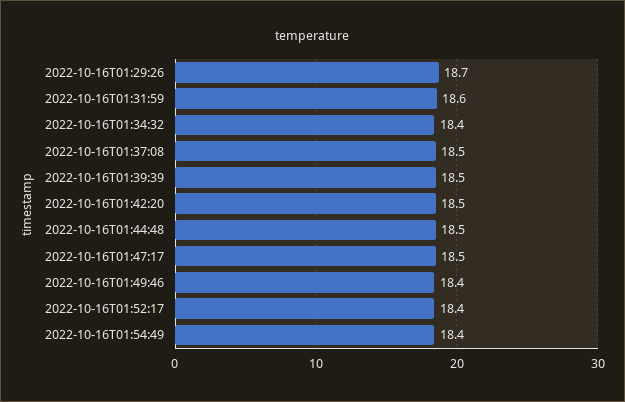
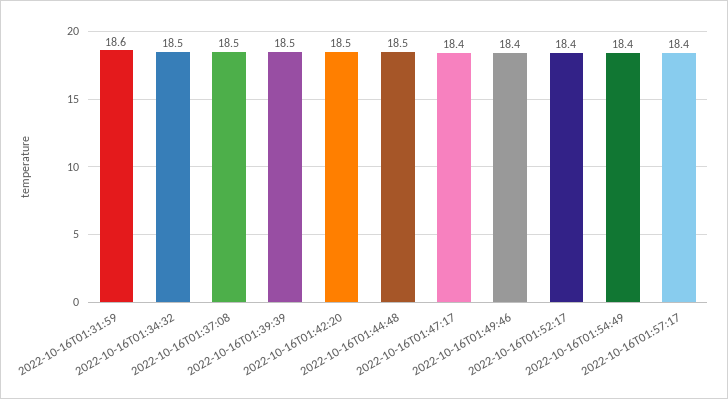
2022-10-16T01:29:26: 18.7 -> none
2022-10-16T01:34:32: 18.4 -> 18.5
2022-10-16T01:47:17: 18.5 -> 18.4
2022-10-16T01:57:17: none -> 18.4

